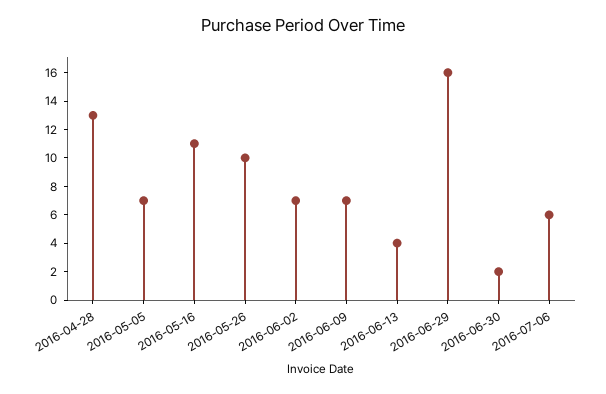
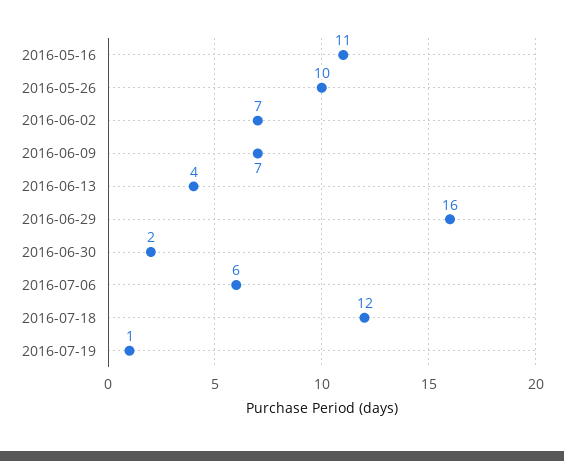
2016-04-28: 13 -> none
2016-05-05: 7 -> none
2016-07-18: none -> 12
2016-07-19: none -> 1

